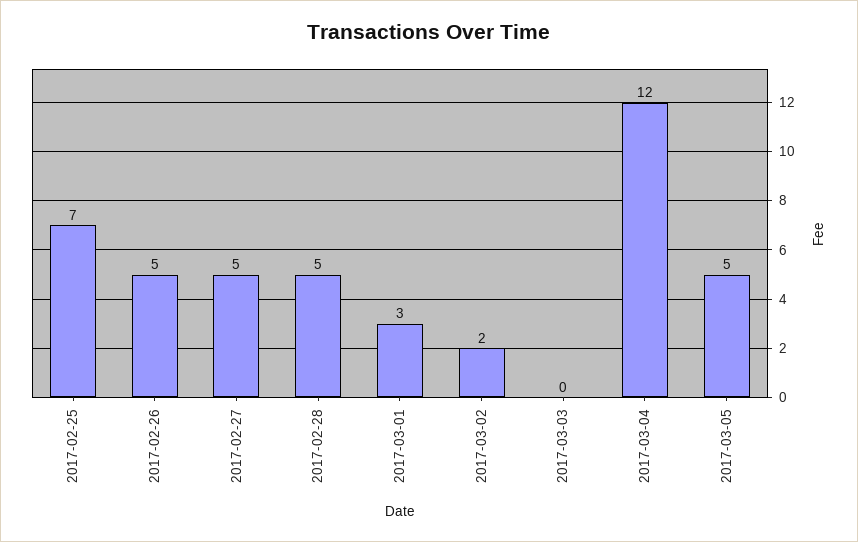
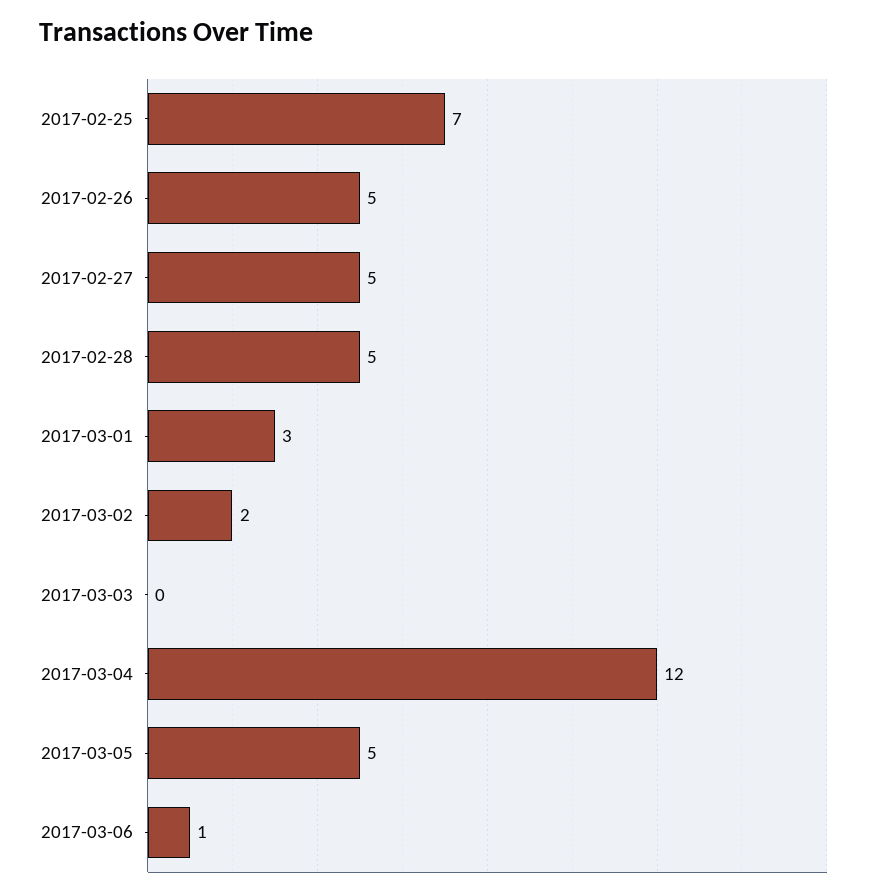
2017-03-06: none -> 1

